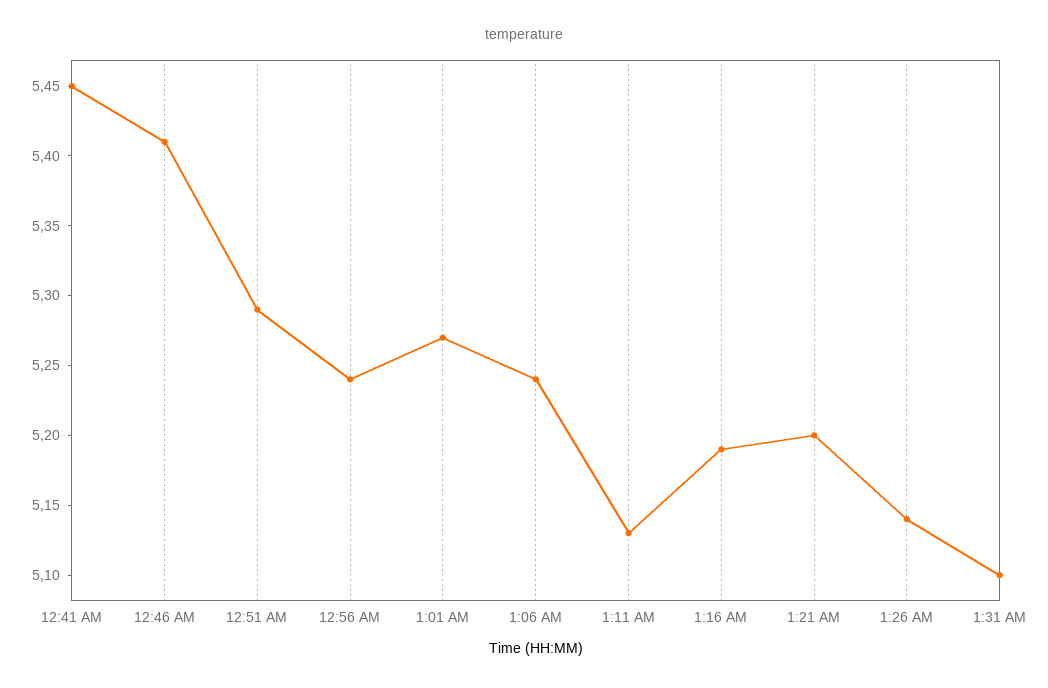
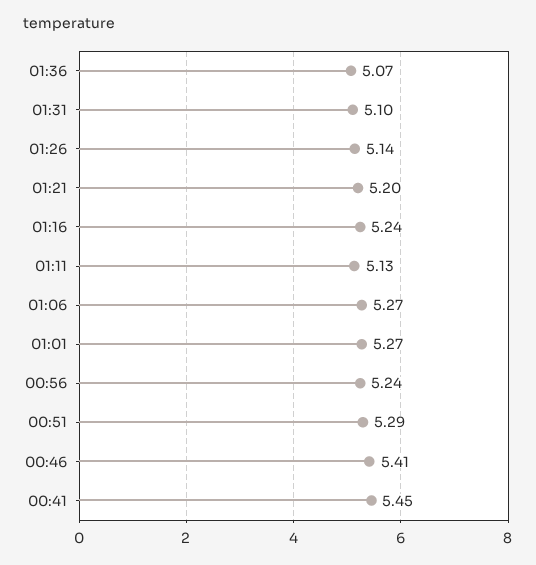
1:06 AM: 5.24 -> 5.27
1:16 AM: 5.19 -> 5.24
01:36: none -> 5.07

